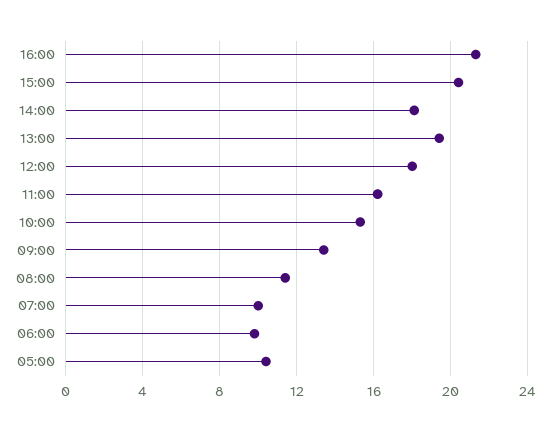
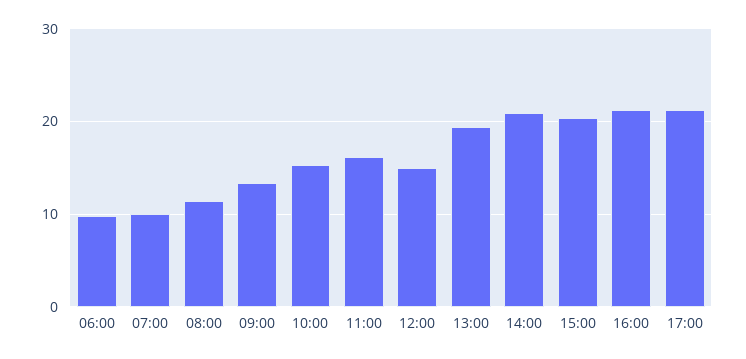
14:00: 18 -> 21
12:00: 18 -> 15
05:00: 10.5 -> none
17:00: none -> 21

